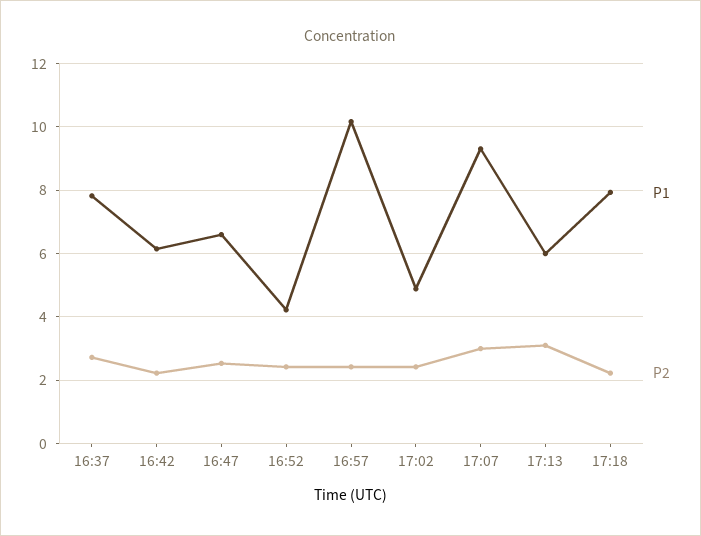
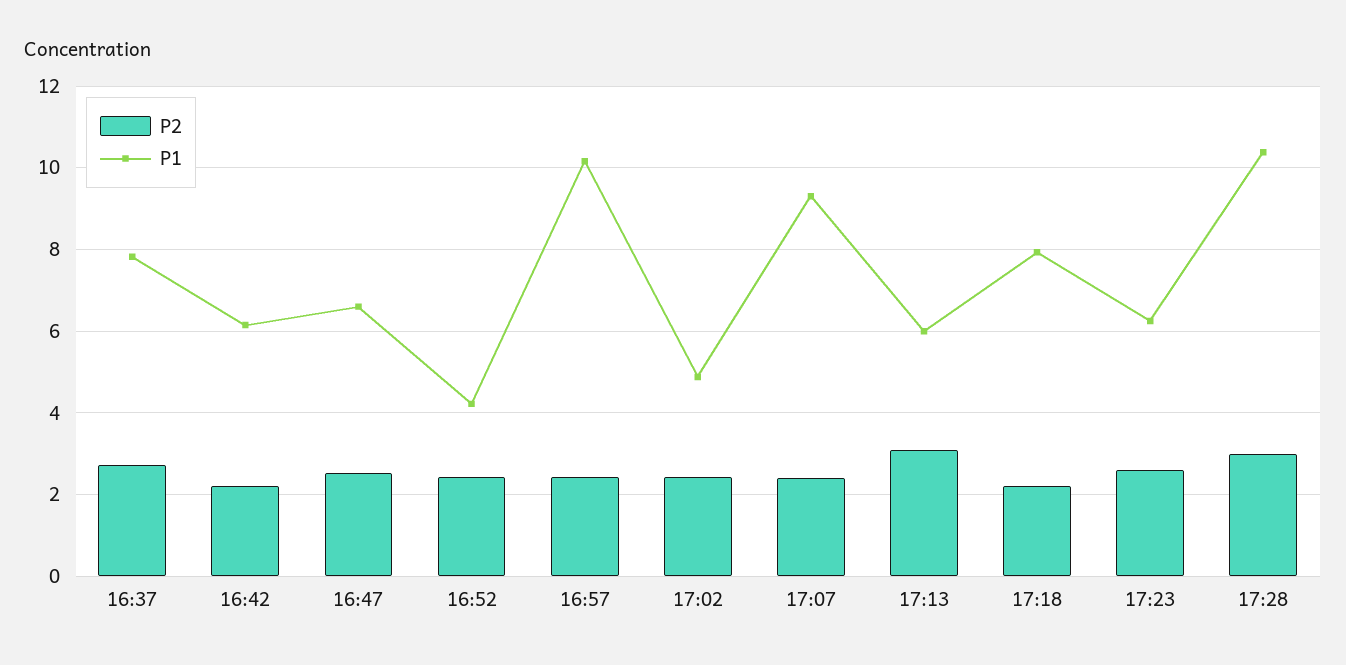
P2, 17:07: 3 -> 2.4
P2, 17:23: none -> 2.6
P1, 17:23: none -> 6.2
P2, 17:28: none -> 3
P1, 17:28: none -> 10.4

